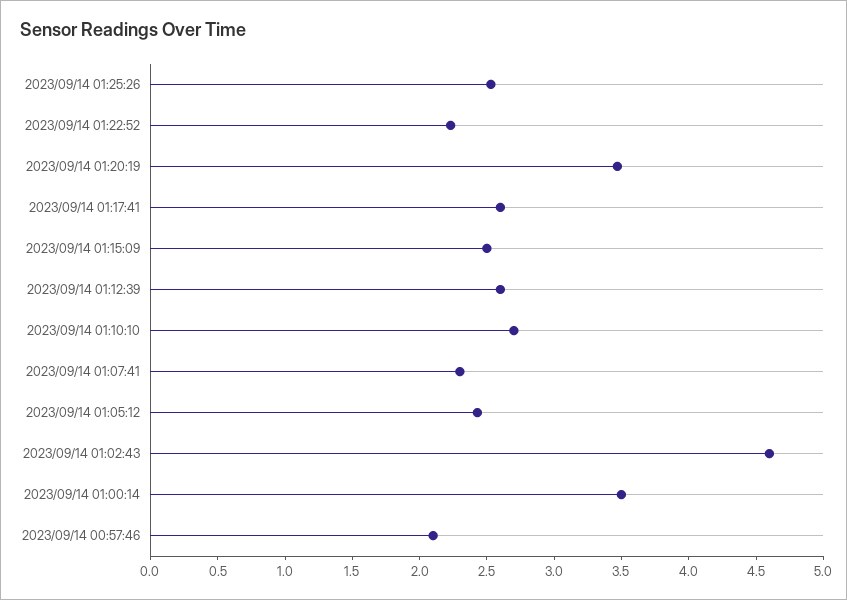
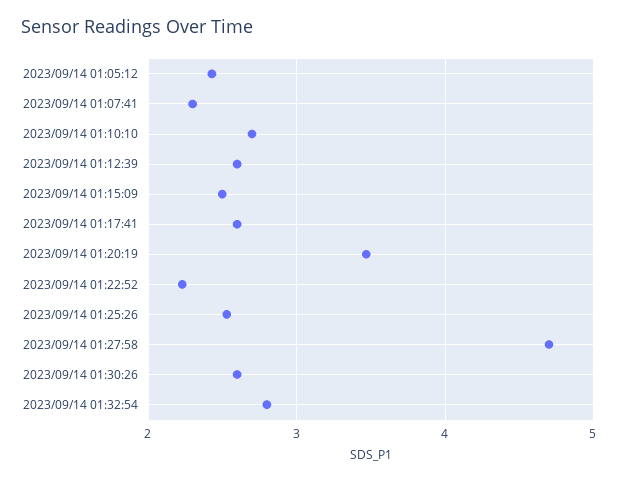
2023/09/14 01:02:43: 4.6 -> none
2023/09/14 01:00:14: 3.5 -> none
2023/09/14 00:57:46: 2.1 -> none
2023/09/14 01:27:58: none -> 4.7
2023/09/14 01:30:26: none -> 2.6
2023/09/14 01:32:54: none -> 2.8

